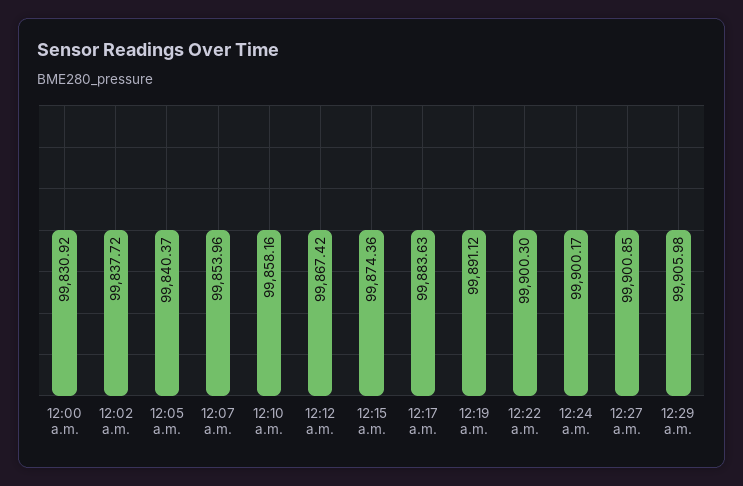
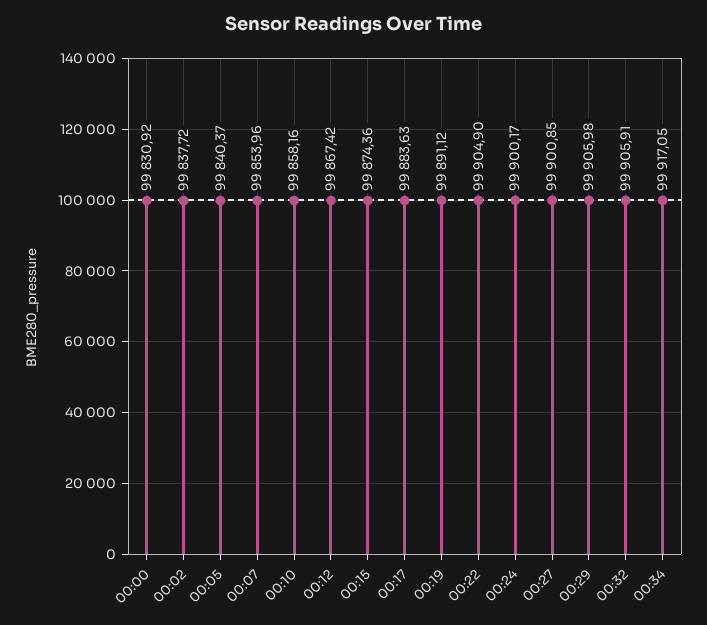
12:22 a.m.: 99900.3 -> 99904.9
00:32: none -> 99905.91
00:34: none -> 99917.05

